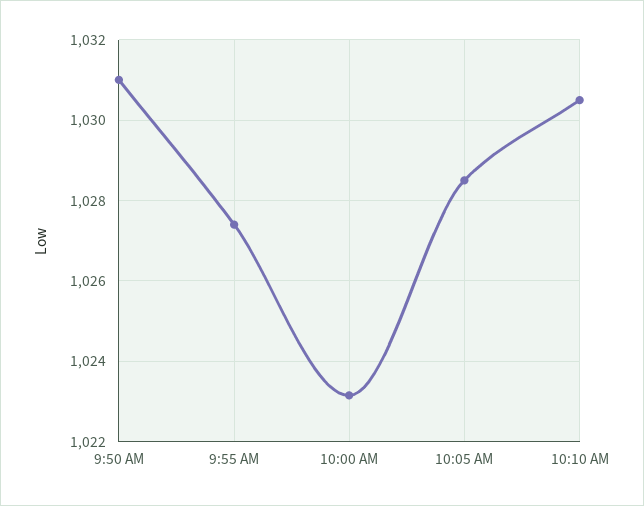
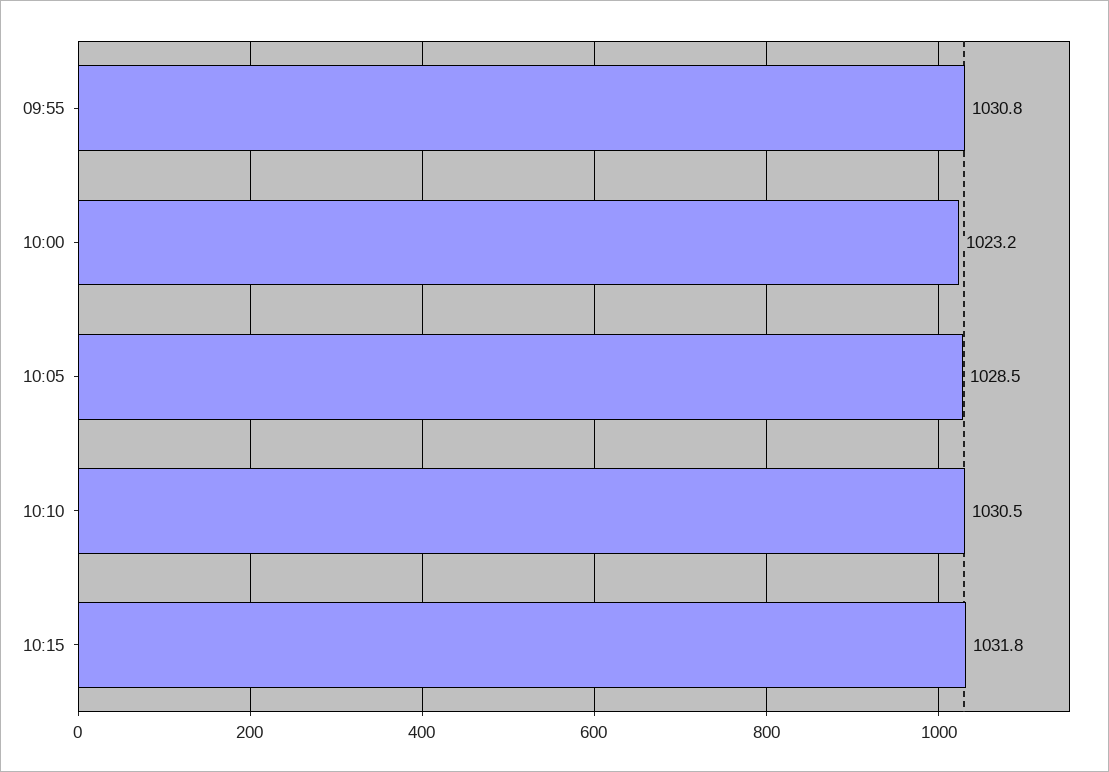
9:50 AM: 1031 -> none
9:55 AM: 1027.4 -> 1030.8
10:15: none -> 1031.8

